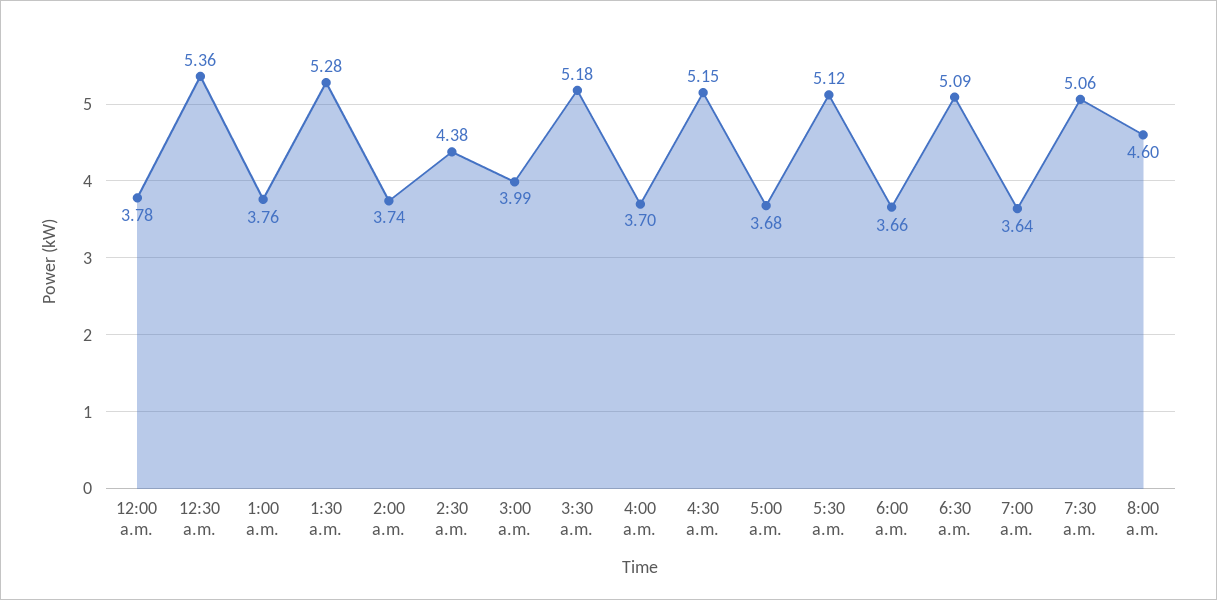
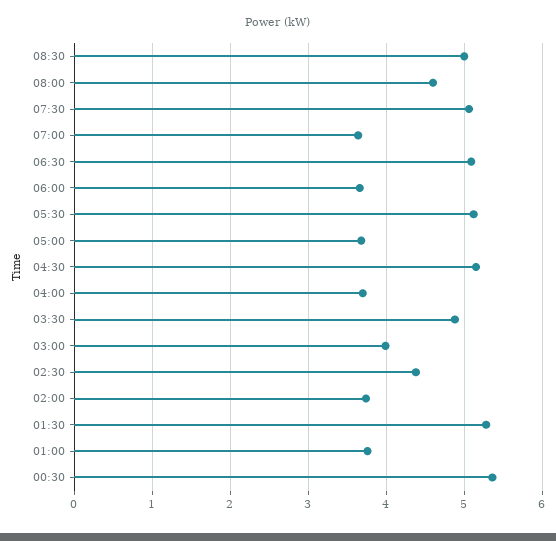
12:00 a.m.: 3.78 -> none
3:30 a.m.: 5.18 -> 4.9
08:30: none -> 5

